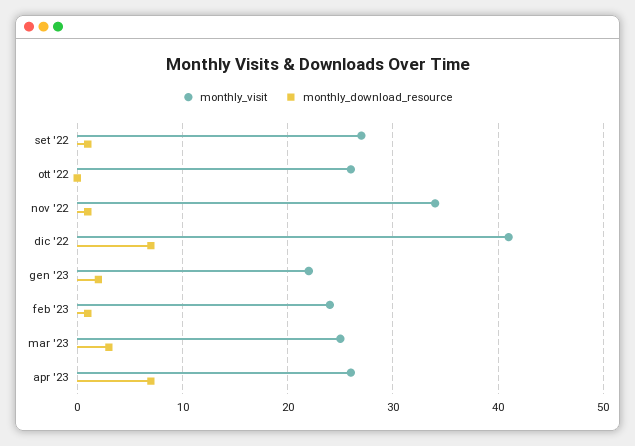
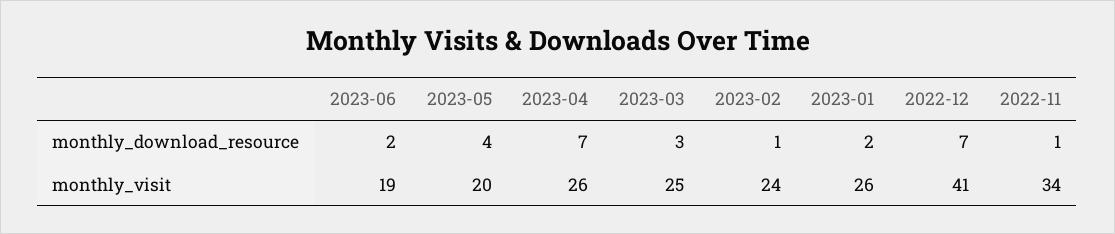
monthly_visit, set '22: 27 -> none
monthly_download_resource, set '22: 1 -> none
monthly_visit, ott '22: 26 -> none
monthly_download_resource, ott '22: 0 -> none
monthly_visit, gen '23: 22 -> 26
monthly_download_resource, 2023-06: none -> 2
monthly_download_resource, 2023-05: none -> 4
monthly_visit, 2023-06: none -> 19
monthly_visit, 2023-05: none -> 20

